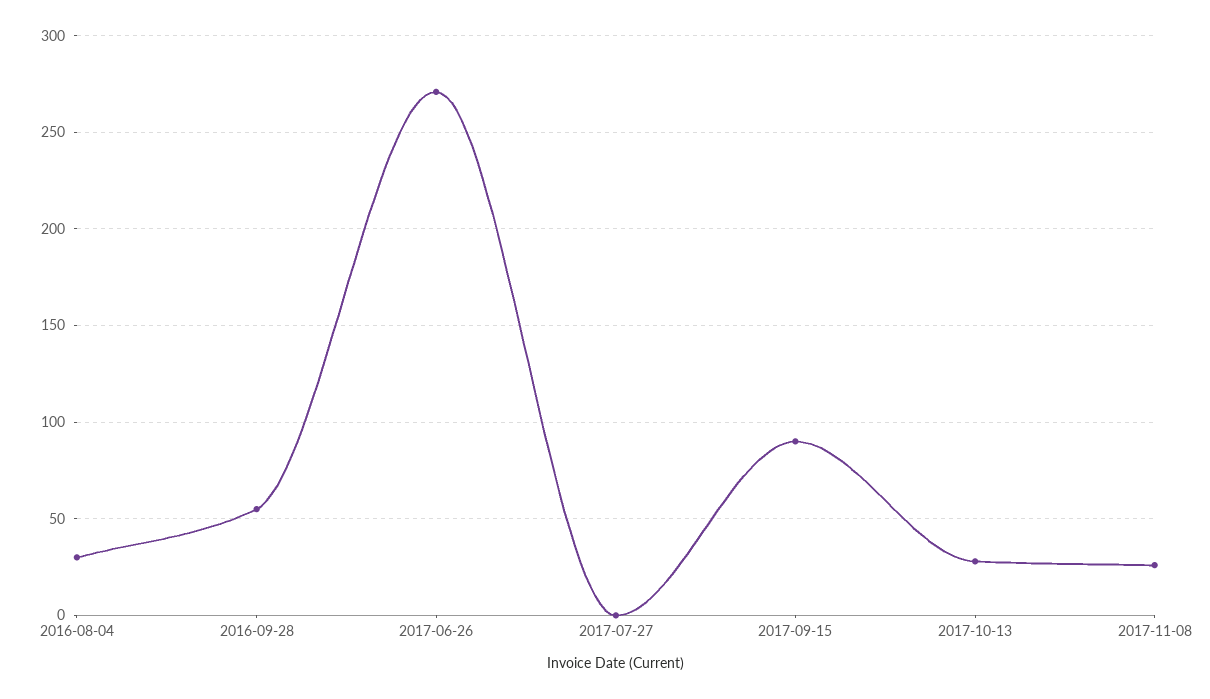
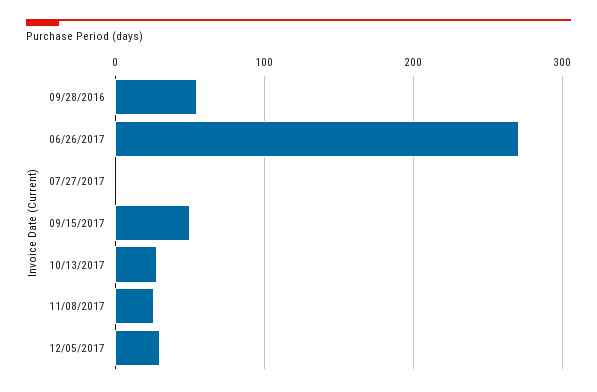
2016-08-04: 30 -> none
2017-09-15: 90 -> 50
12/05/2017: none -> 30

